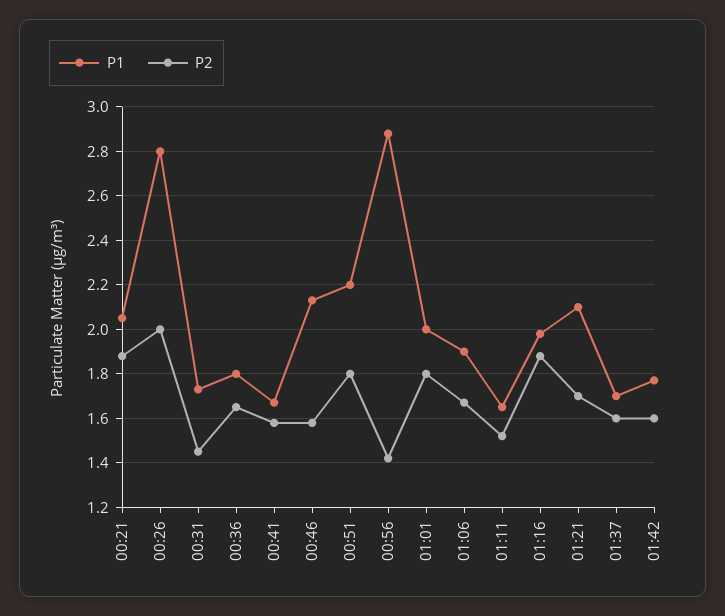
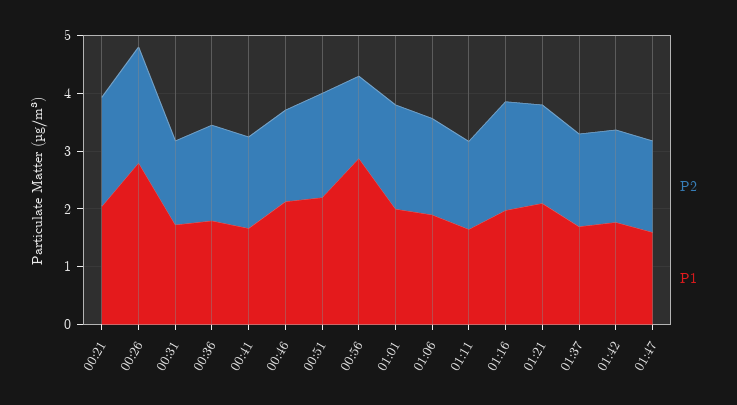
P2, 01:47: none -> 1.6
P1, 01:47: none -> 1.6

